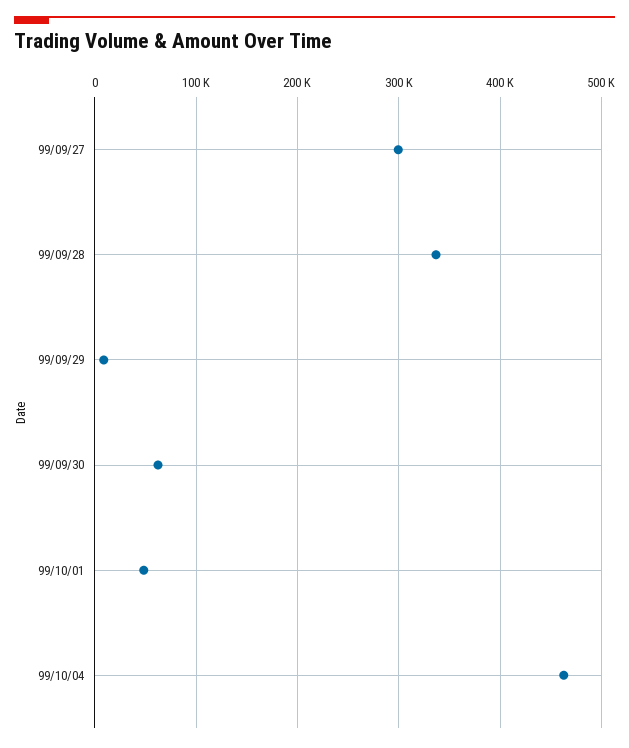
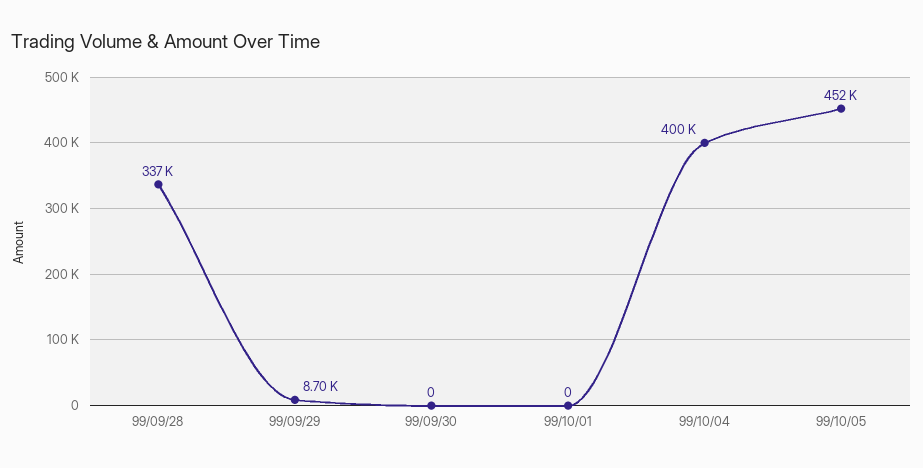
99/09/27: 300000 -> none
99/09/30: 60000 -> 0
99/10/01: 50000 -> 0
99/10/04: 460000 -> 400000
99/10/05: none -> 452000

